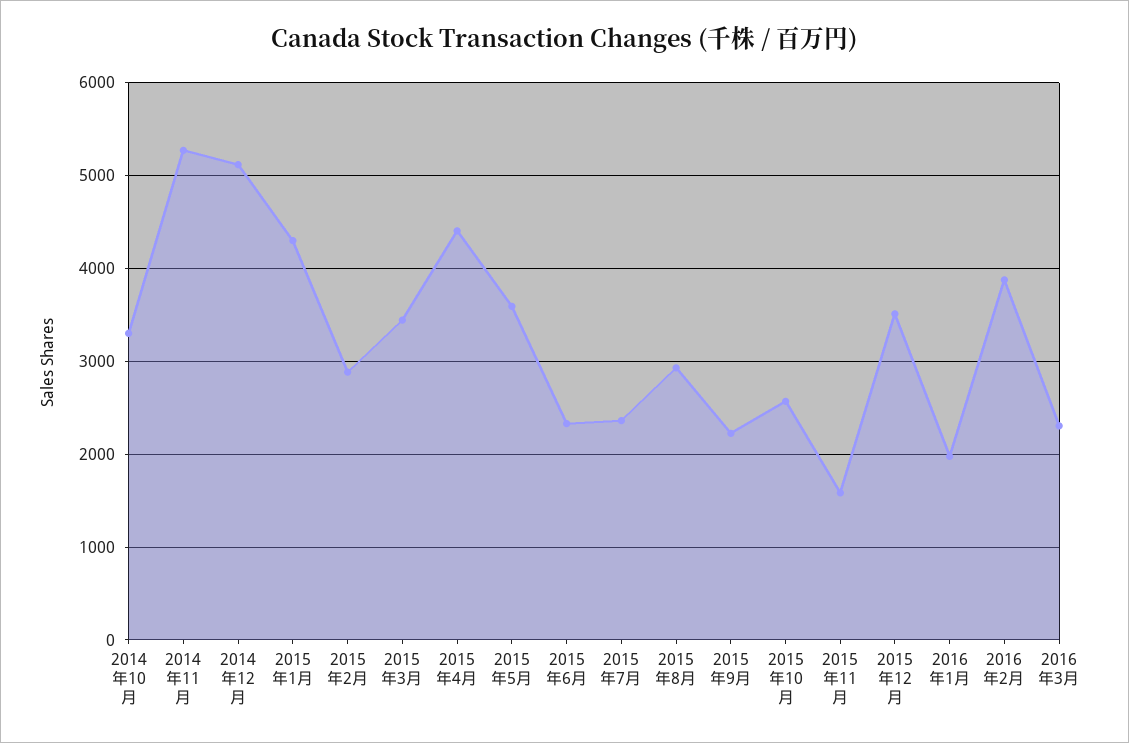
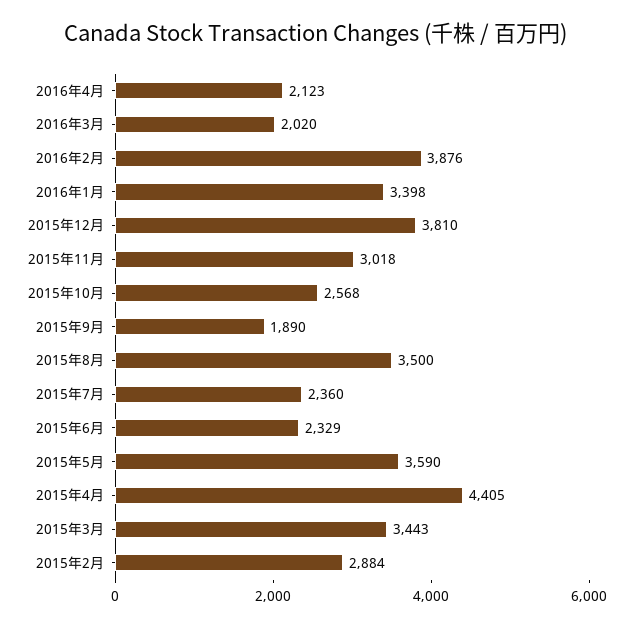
2014年10月: 3300 -> none
2014年11月: 5300 -> none
2014年12月: 5100 -> none
2015年1月: 4300 -> none
2015年8月: 2900 -> 3500
2015年9月: 2200 -> 1890
2015年11月: 1600 -> 3018
2015年12月: 3500 -> 3810
2016年1月: 2000 -> 3398
2016年3月: 2300 -> 2020
2016年4月: none -> 2123

